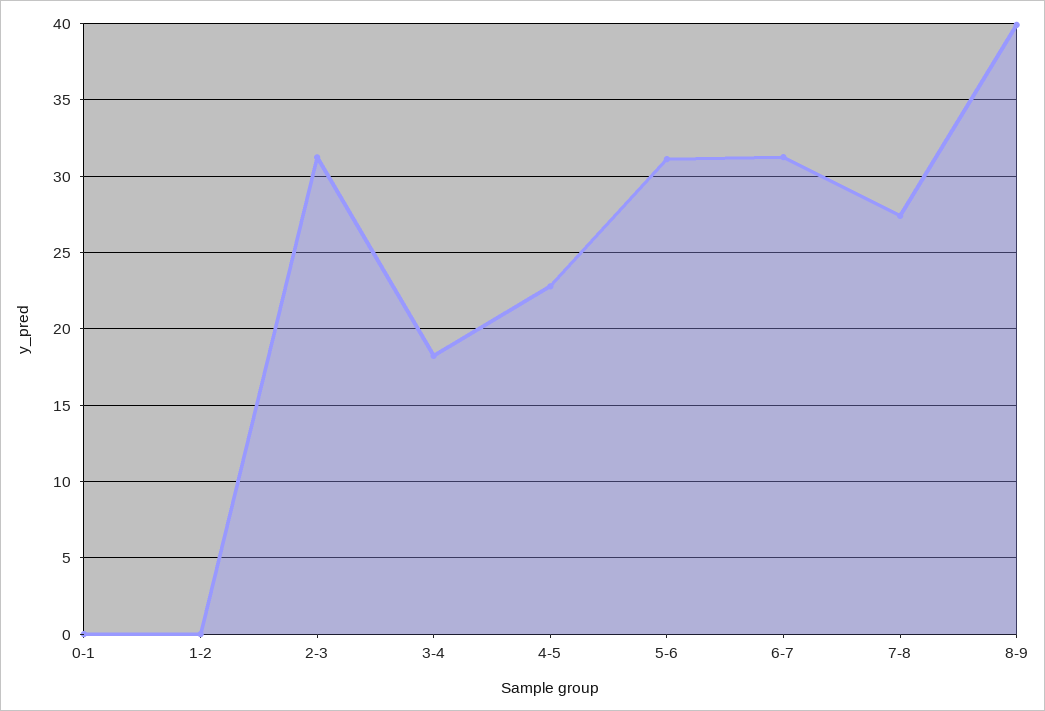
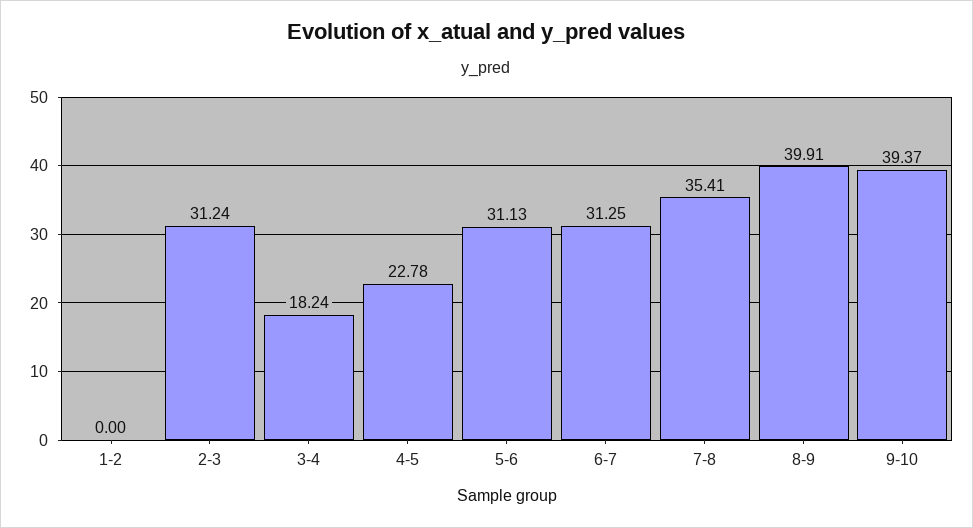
0-1: 0 -> none
7-8: 27.5 -> 35.41
9-10: none -> 39.37

